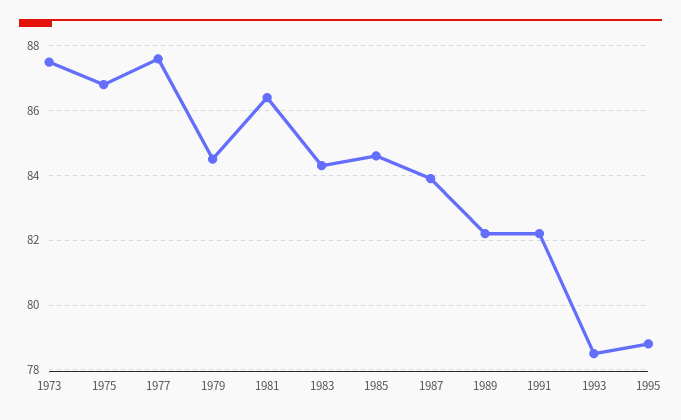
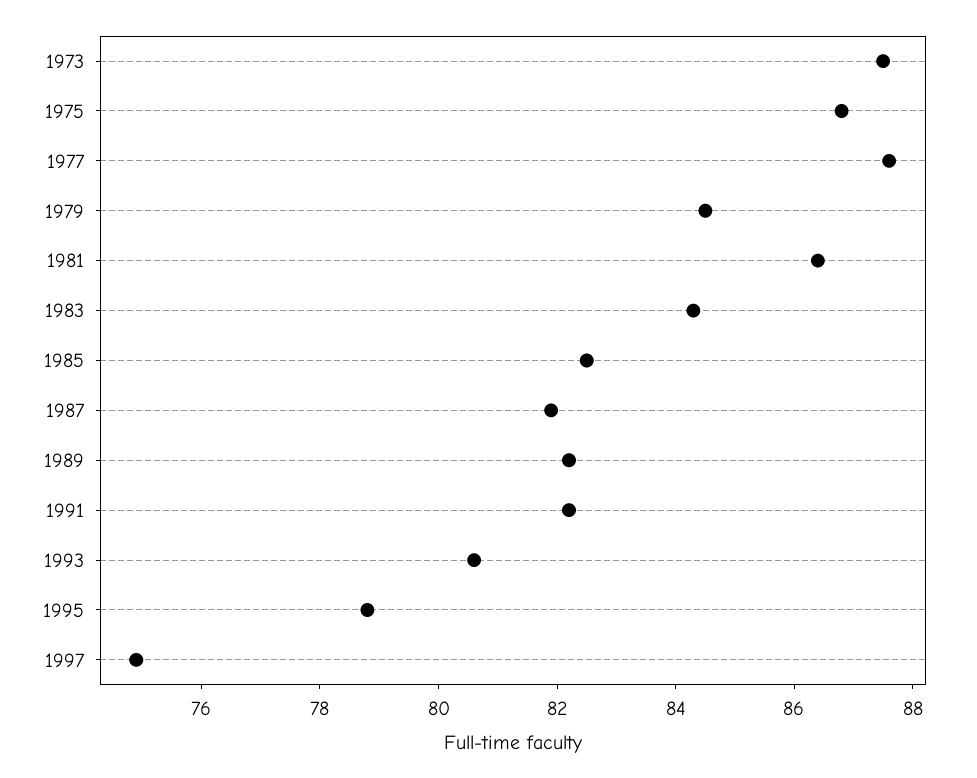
1985: 84.5 -> 82.5
1987: 84 -> 82
1993: 78.5 -> 80.5
1997: none -> 75

